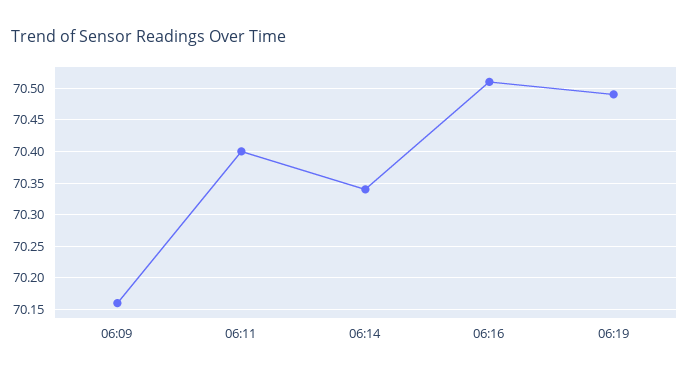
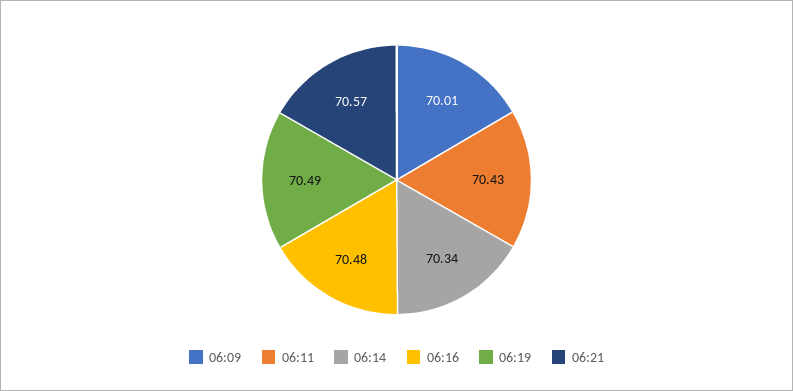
06:09: 70.16 -> 70.01
06:11: 70.4 -> 70.43
06:16: 70.51 -> 70.48
06:21: none -> 70.57

